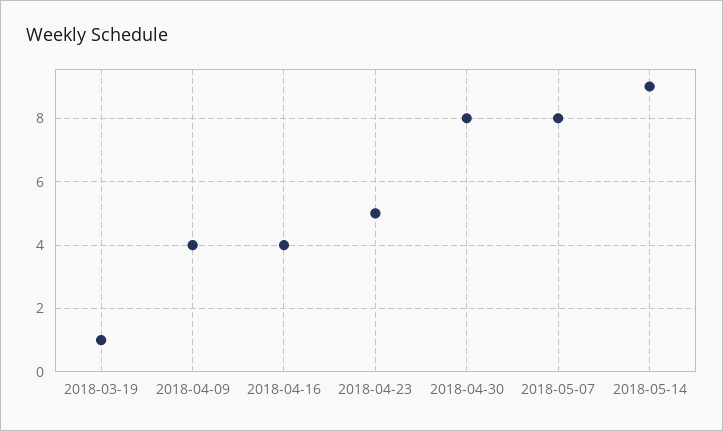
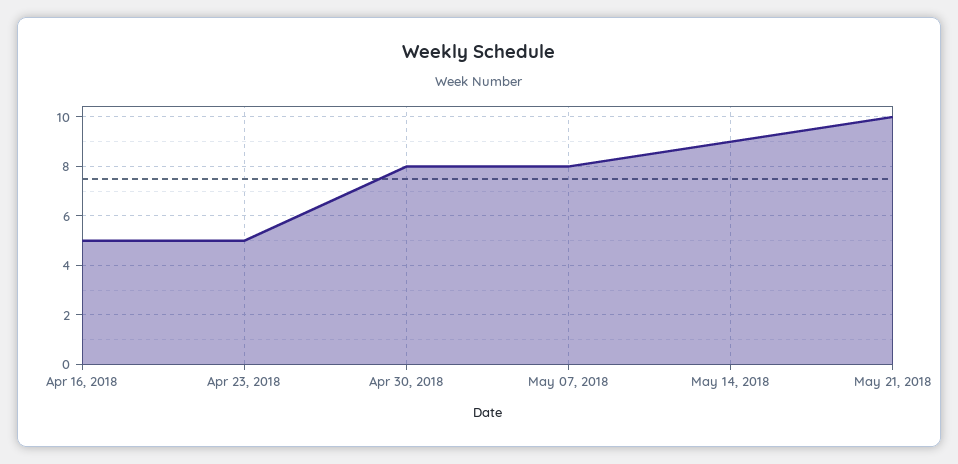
2018-03-19: 1 -> none
2018-04-09: 4 -> none
2018-04-16: 4 -> 5
May 21, 2018: none -> 10

